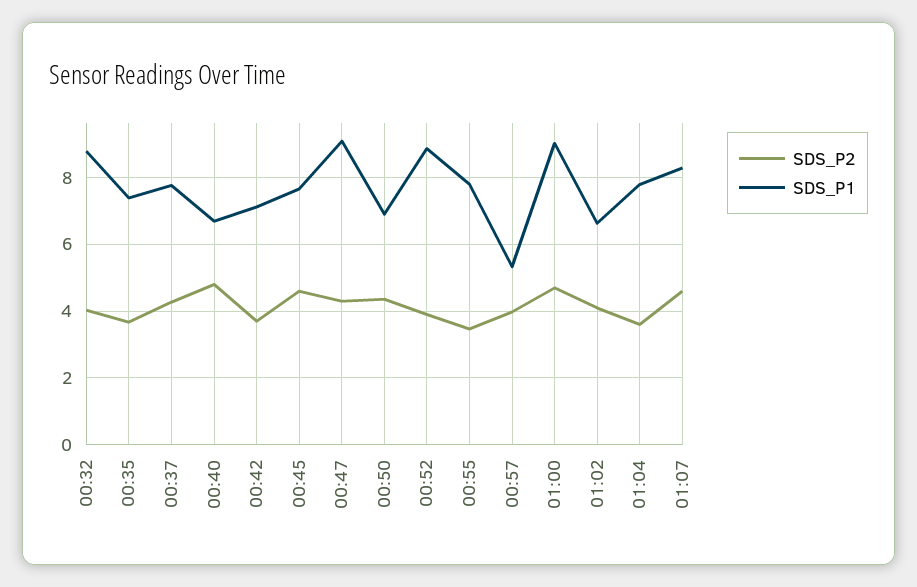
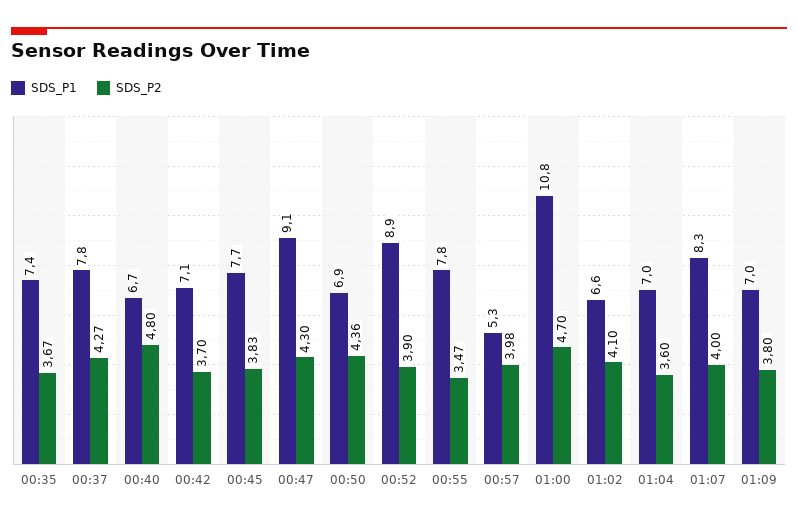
SDS_P2, 00:32: 4 -> none
SDS_P1, 00:32: 8.8 -> none
SDS_P2, 00:45: 4.6 -> 3.83
SDS_P1, 01:00: 9 -> 10.8
SDS_P1, 01:04: 7.8 -> 7
SDS_P2, 01:07: 4.6 -> 4
SDS_P1, 01:09: none -> 7
SDS_P2, 01:09: none -> 3.8

